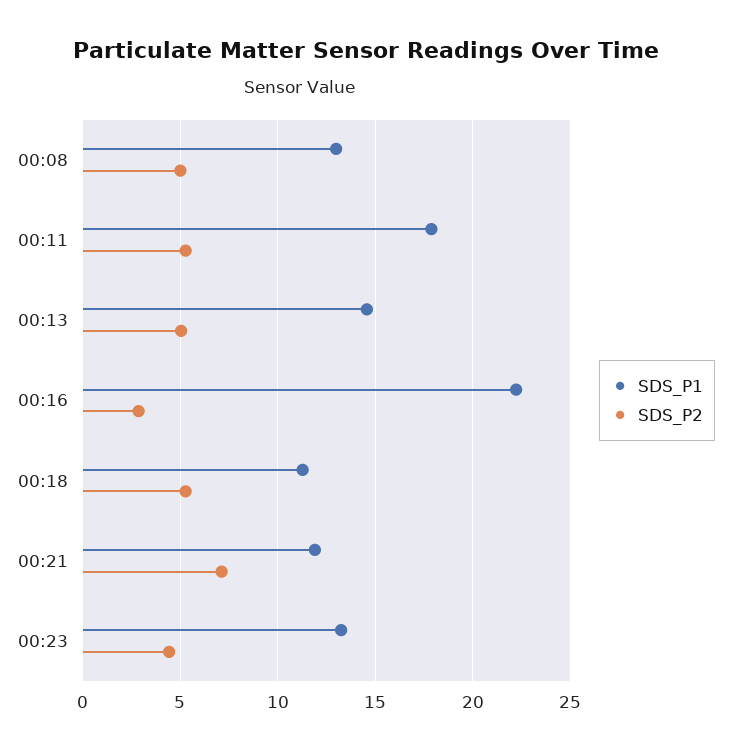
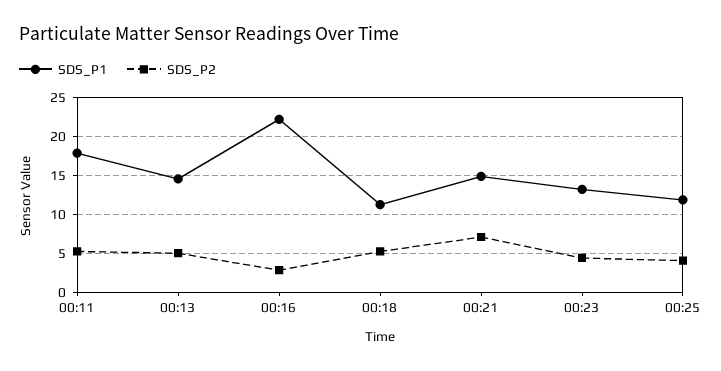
SDS_P1, 00:08: 13 -> none
SDS_P2, 00:08: 5 -> none
SDS_P1, 00:21: 12 -> 15
SDS_P1, 00:25: none -> 12
SDS_P2, 00:25: none -> 4

